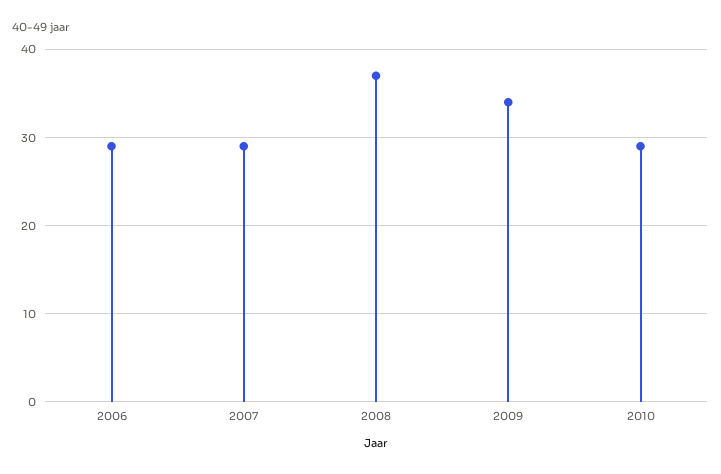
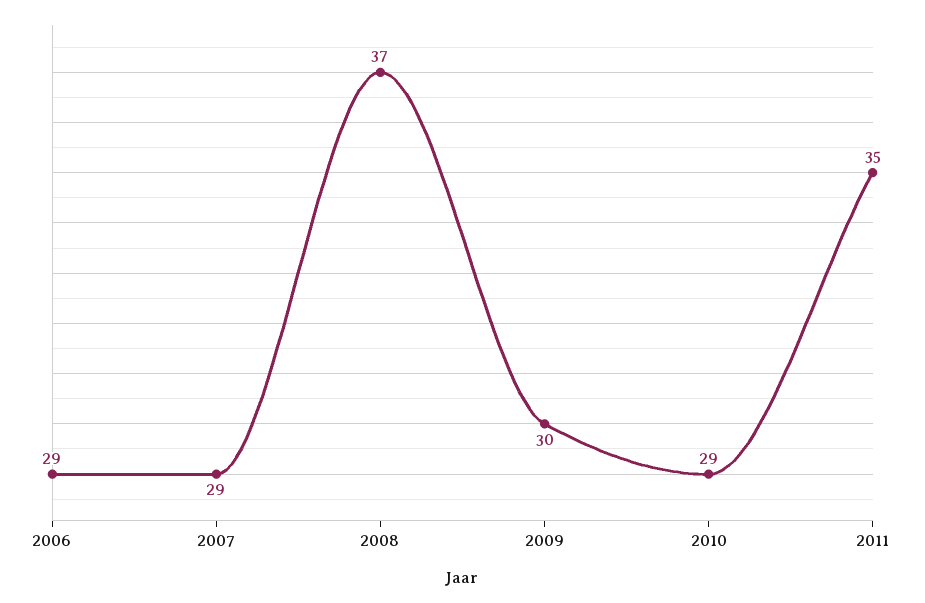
2009: 34 -> 30
2011: none -> 35

